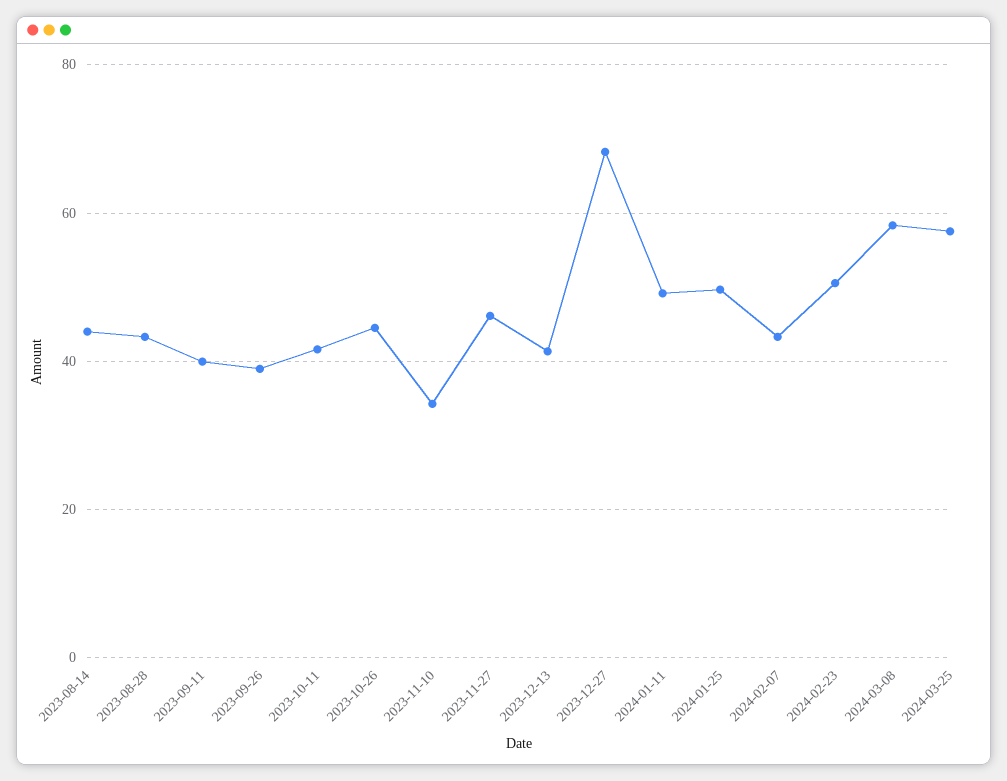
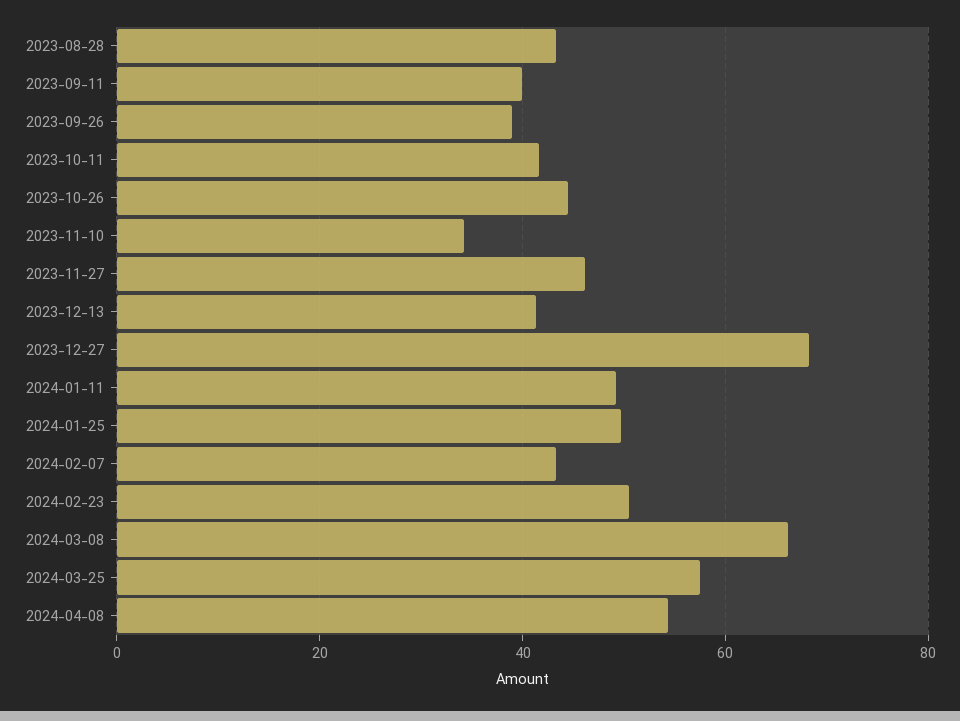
2023-08-14: 44 -> none
2024-03-08: 58 -> 66
2024-04-08: none -> 54

